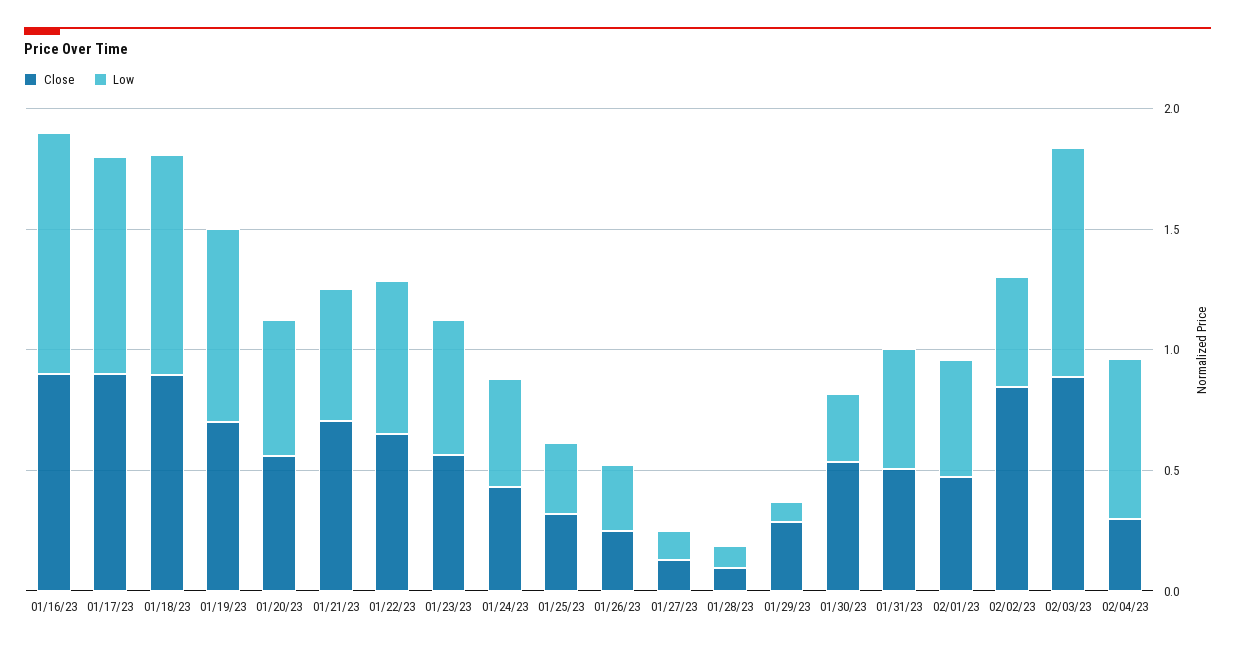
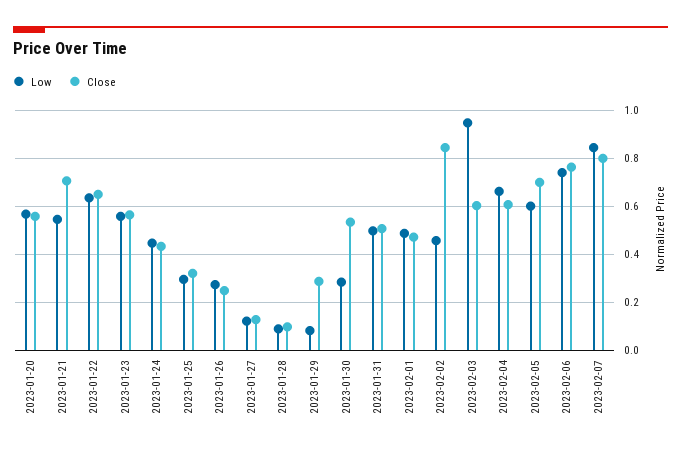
Close, 01/16/23: 0.9 -> none
Low, 01/16/23: 1 -> none
Close, 01/17/23: 0.9 -> none
Low, 01/17/23: 0.9 -> none
Close, 01/18/23: 0.9 -> none
Low, 01/18/23: 0.9 -> none
Close, 01/19/23: 0.7 -> none
Low, 01/19/23: 0.8 -> none
Close, 02/03/23: 0.9 -> 0.6
Close, 02/04/23: 0.3 -> 0.6
Low, 2023-02-05: none -> 0.6
Close, 2023-02-05: none -> 0.7
Low, 2023-02-06: none -> 0.75
Close, 2023-02-06: none -> 0.75
Low, 2023-02-07: none -> 0.85
Close, 2023-02-07: none -> 0.8

